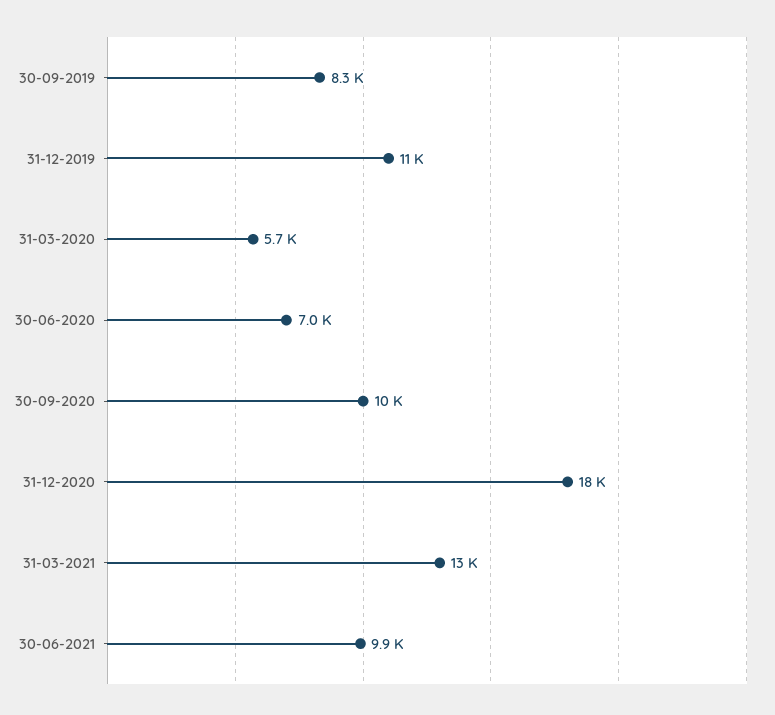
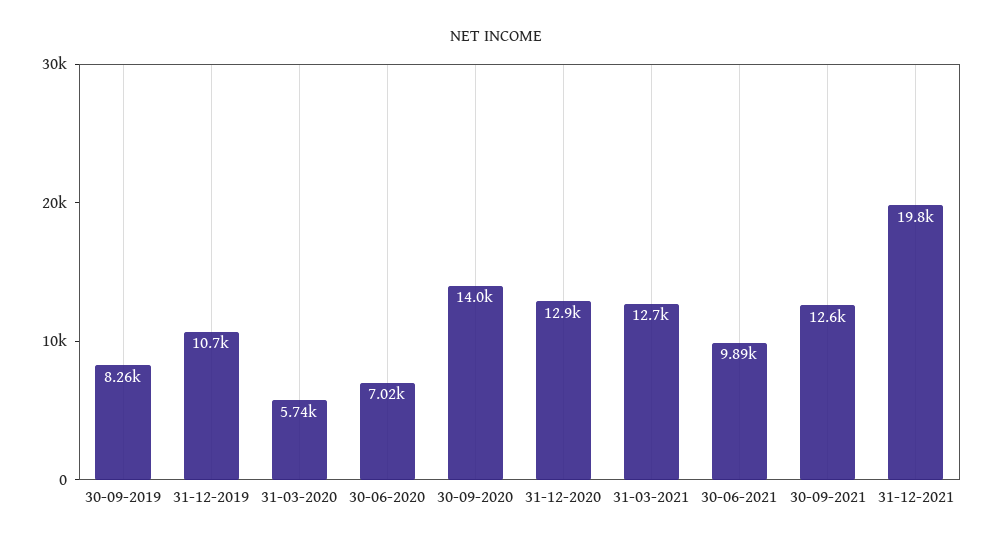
30-09-2020: 10000 -> 14000
31-12-2020: 18000 -> 12900
30-09-2021: none -> 12600
31-12-2021: none -> 19800

